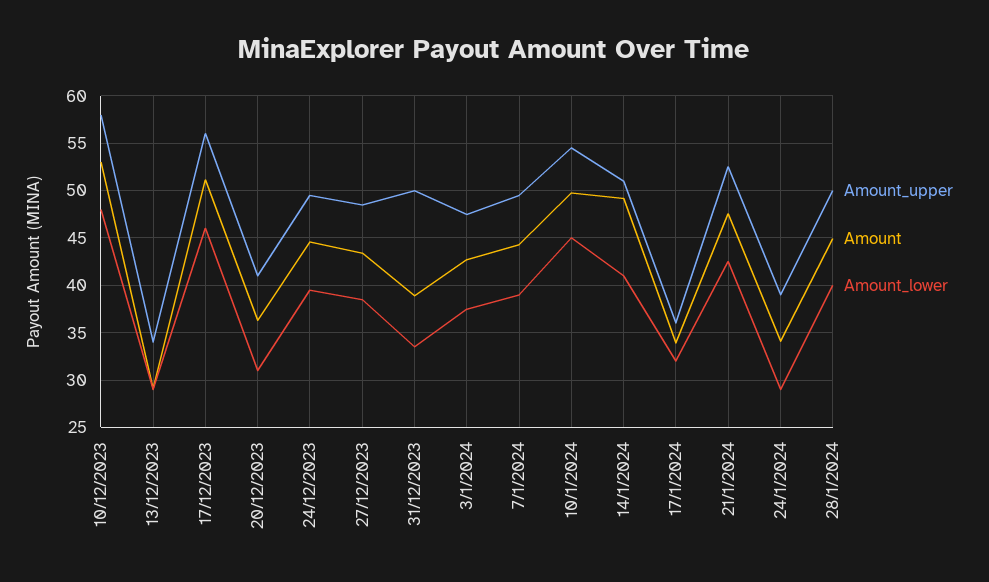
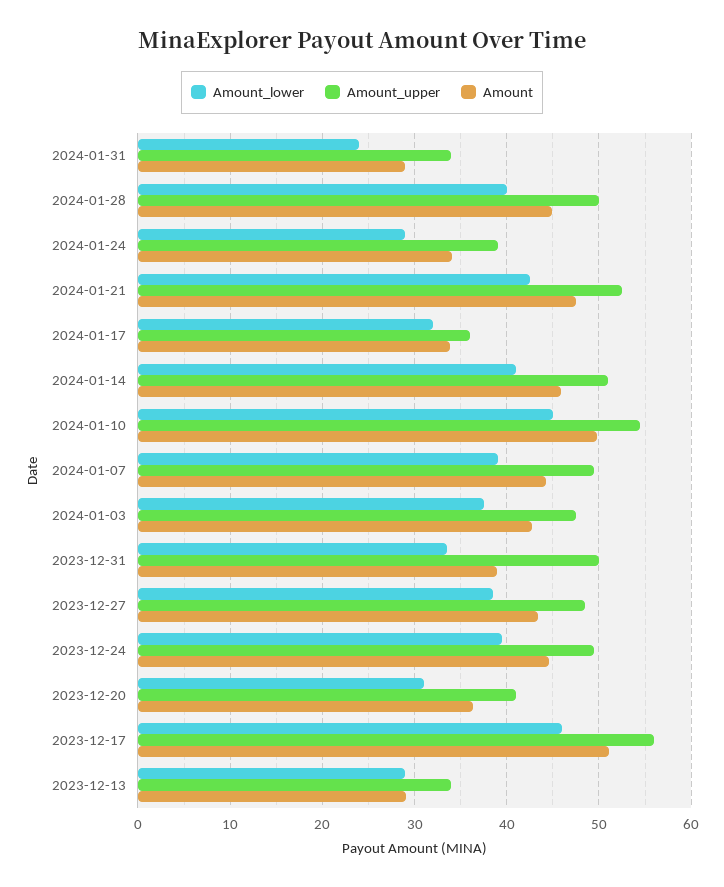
Amount_upper, 10/12/2023: 58 -> none
Amount, 10/12/2023: 53 -> none
Amount_lower, 10/12/2023: 48 -> none
Amount, 14/1/2024: 49 -> 46
Amount_lower, 2024-01-31: none -> 24
Amount_upper, 2024-01-31: none -> 34
Amount, 2024-01-31: none -> 29

